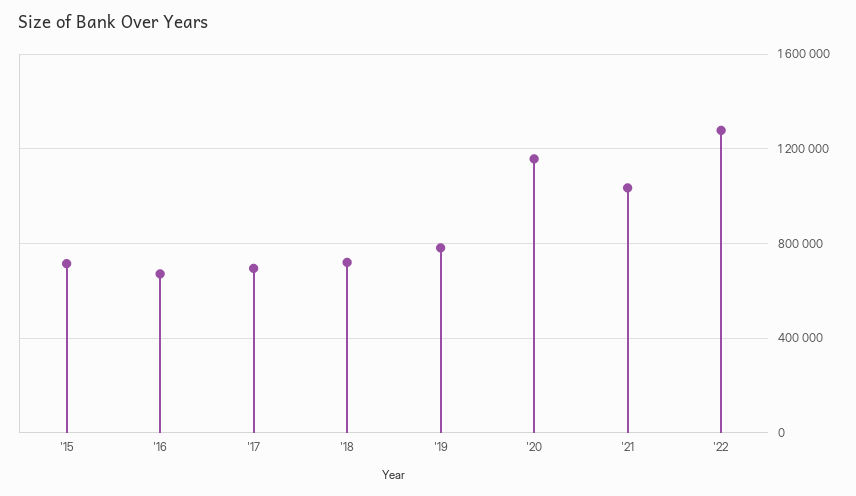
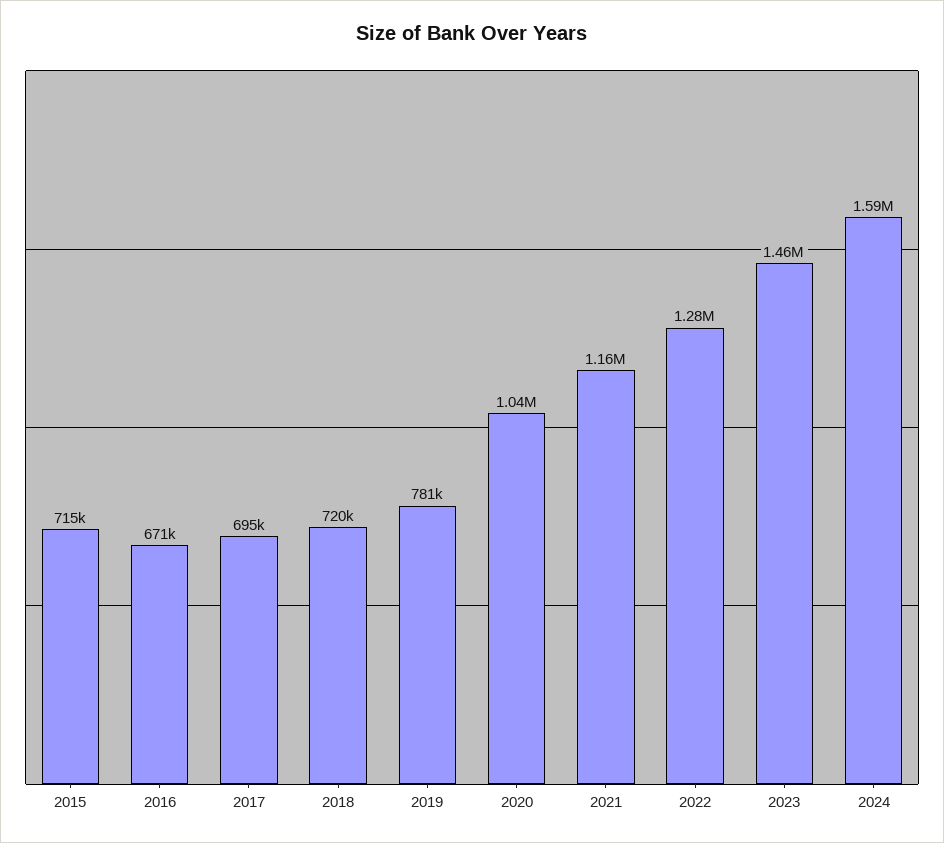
'20: 1150000 -> 1040000
'21: 1050000 -> 1160000
2023: none -> 1460000
2024: none -> 1590000

